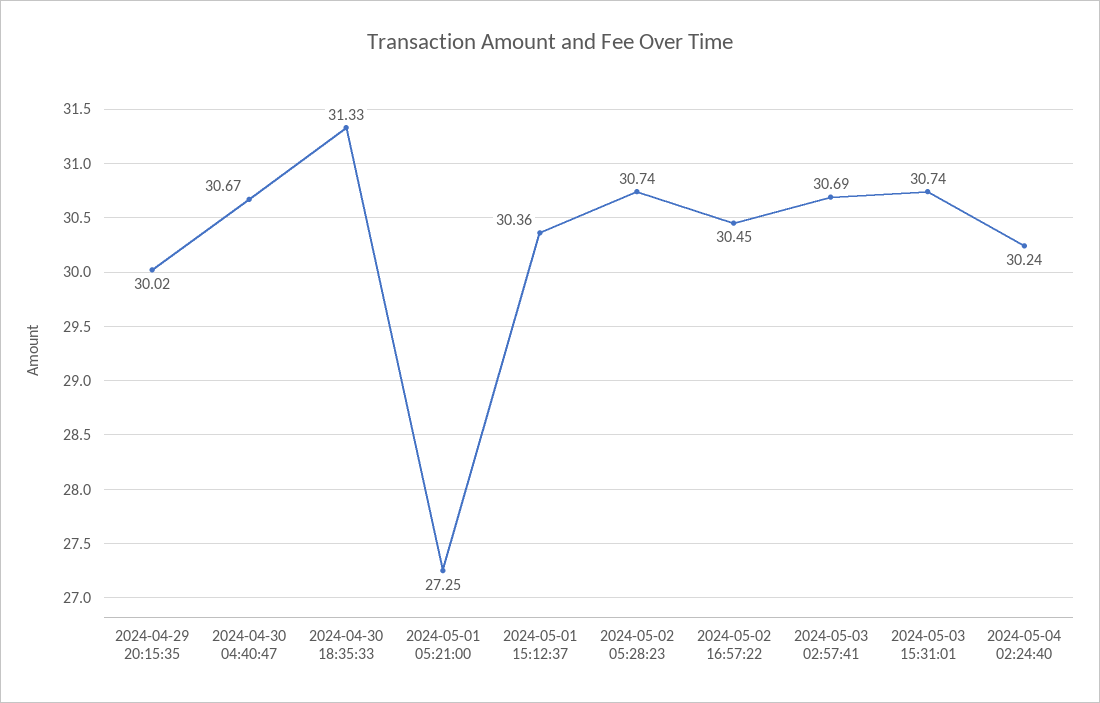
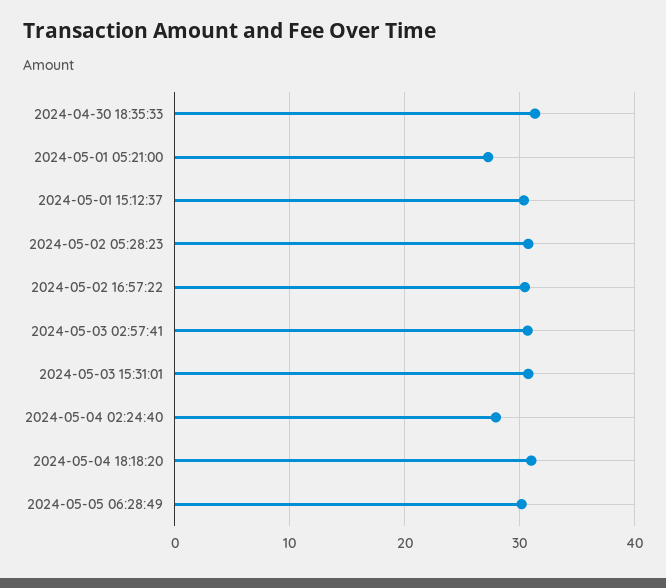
2024-04-29 20:15:35: 30.02 -> none
2024-04-30 04:40:47: 30.67 -> none
2024-05-04 02:24:40: 30.24 -> 28
2024-05-04 18:18:20: none -> 31
2024-05-05 06:28:49: none -> 30

